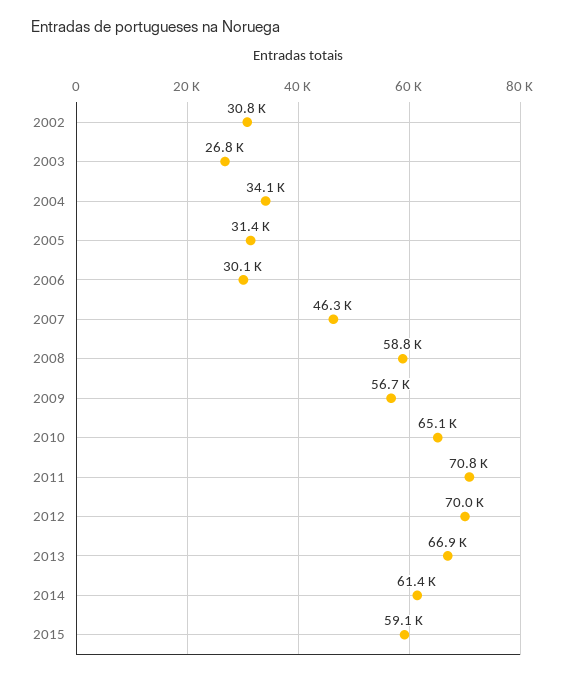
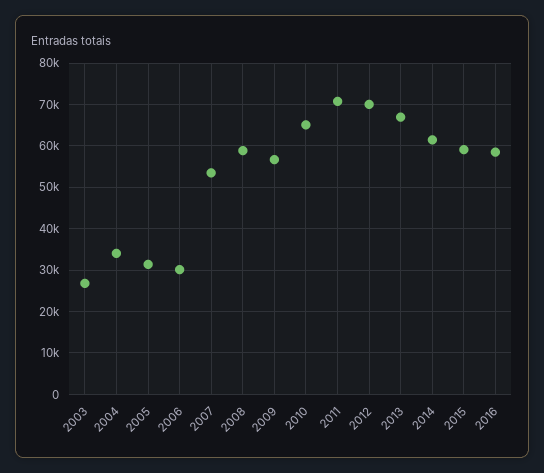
2002: 30800 -> none
2007: 46300 -> 54000
2016: none -> 58000

